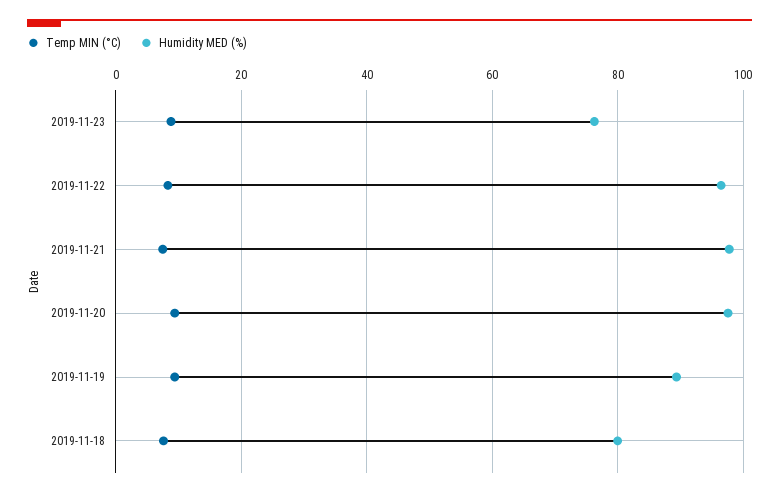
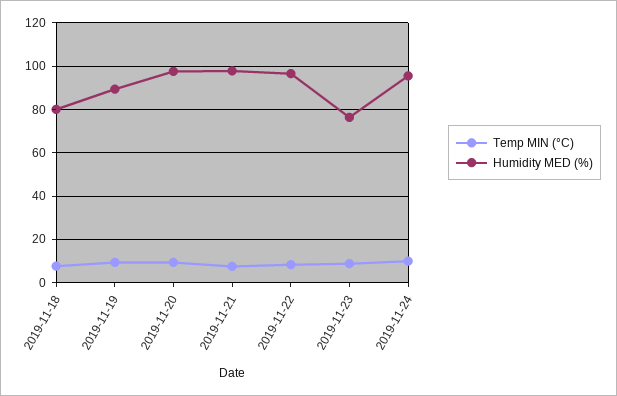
Temp MIN (°C), 2019-11-24: none -> 10
Humidity MED (%), 2019-11-24: none -> 95

